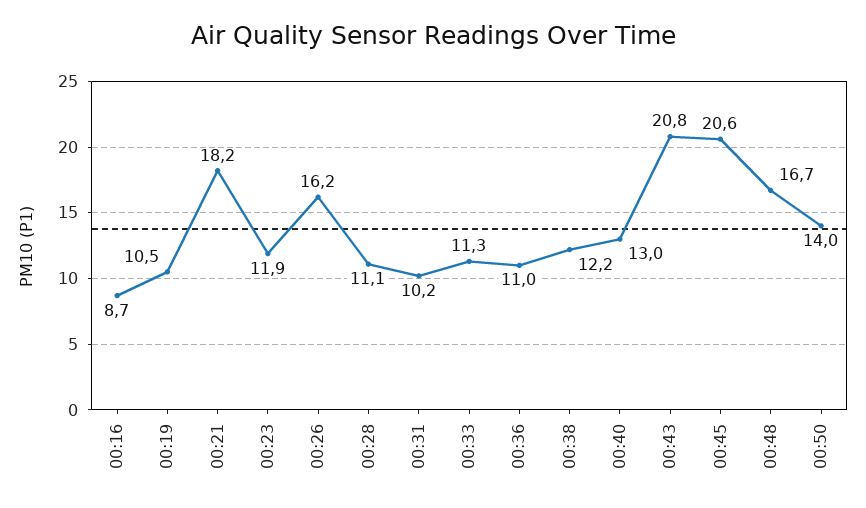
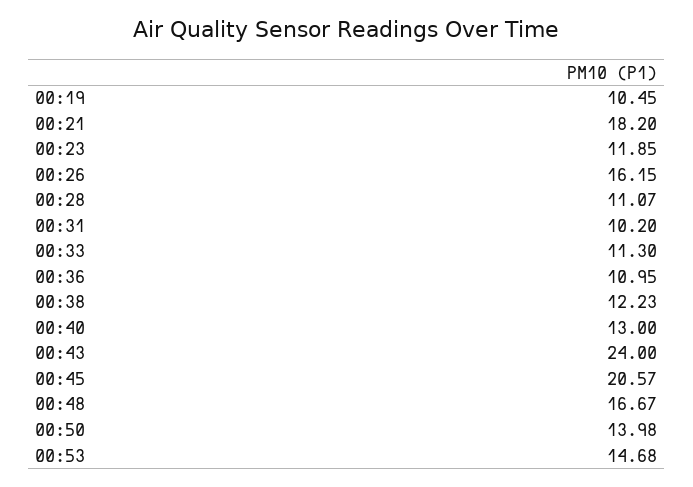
00:16: 8.7 -> none
00:43: 20.8 -> 24
00:53: none -> 14.68

